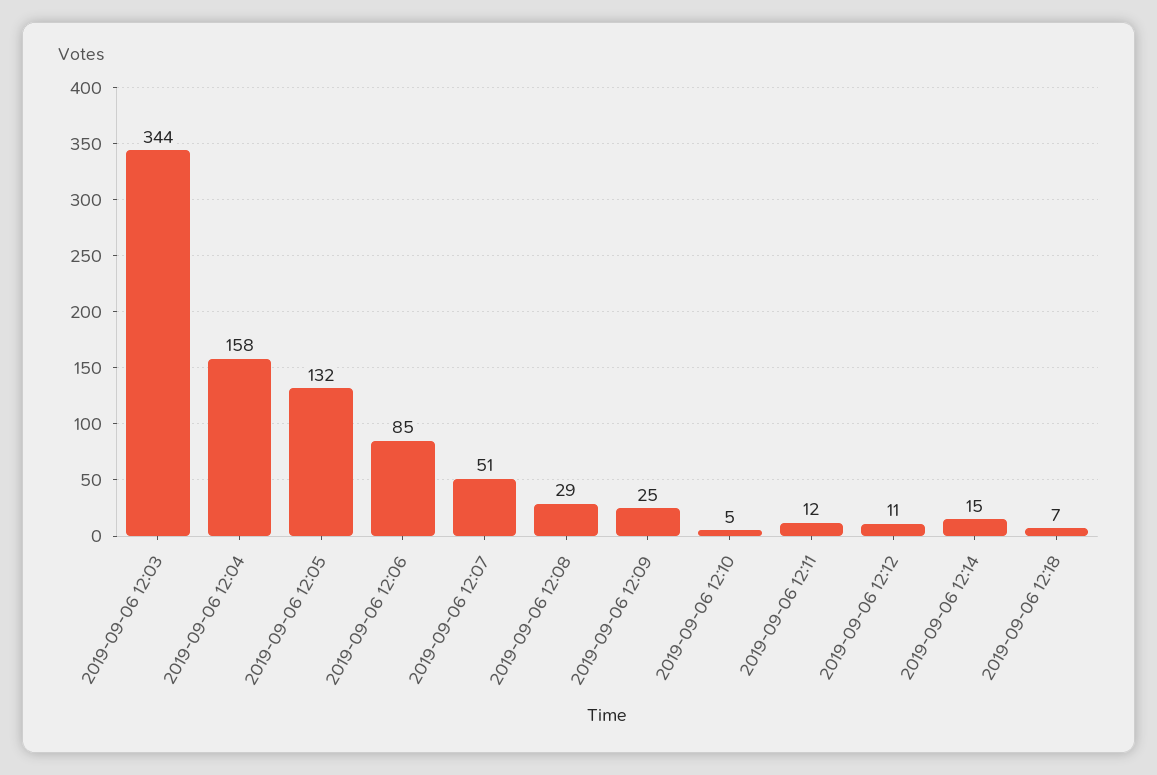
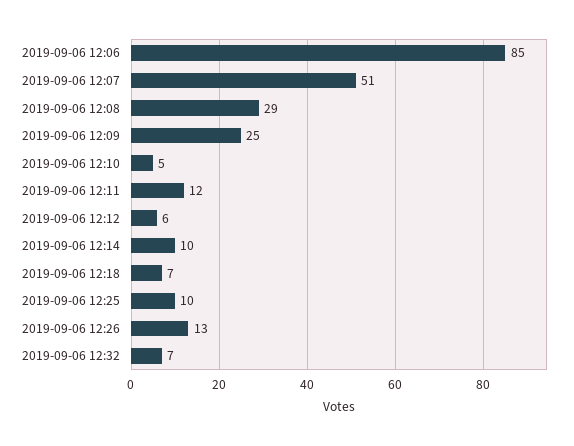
2019-09-06 12:03: 344 -> none
2019-09-06 12:04: 158 -> none
2019-09-06 12:05: 132 -> none
2019-09-06 12:12: 11 -> 6
2019-09-06 12:14: 15 -> 10
2019-09-06 12:25: none -> 10
2019-09-06 12:26: none -> 13
2019-09-06 12:32: none -> 7

